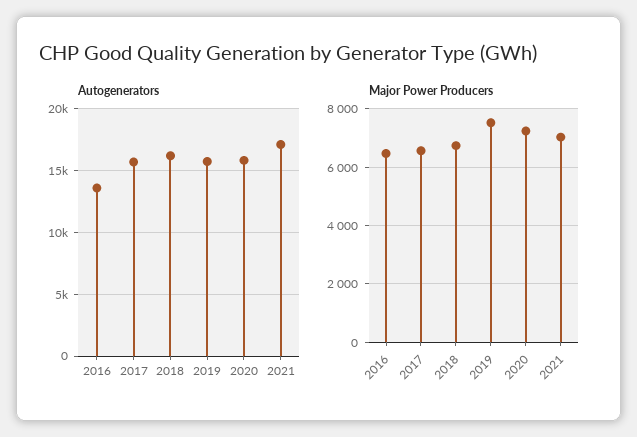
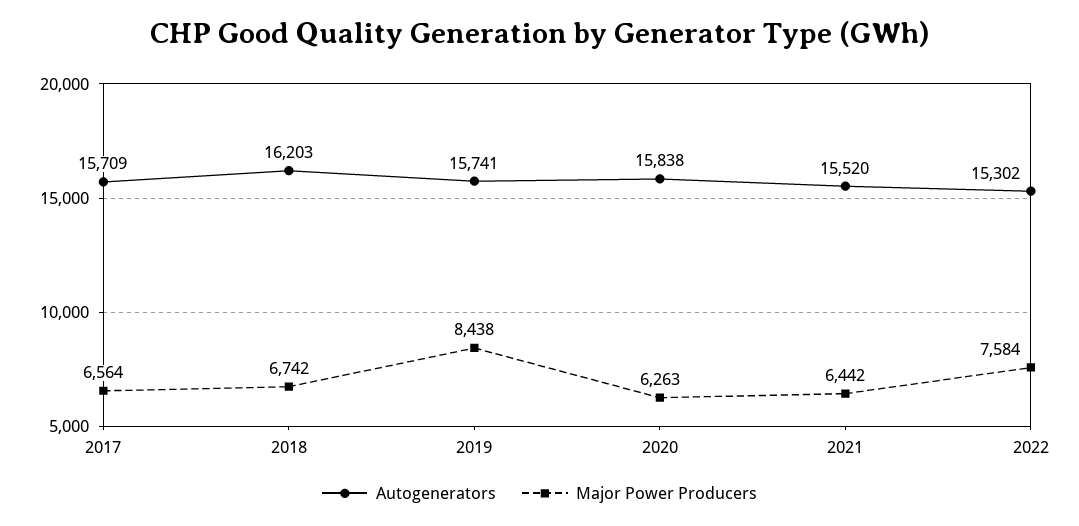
Autogenerators, 2016: 13500 -> none
Autogenerators, 2021: 17000 -> 15520
Major Power Producers, 2016: 6500 -> none
Major Power Producers, 2019: 7500 -> 8438
Major Power Producers, 2020: 7250 -> 6263
Major Power Producers, 2021: 7000 -> 6442
Autogenerators, 2022: none -> 15302
Major Power Producers, 2022: none -> 7584

